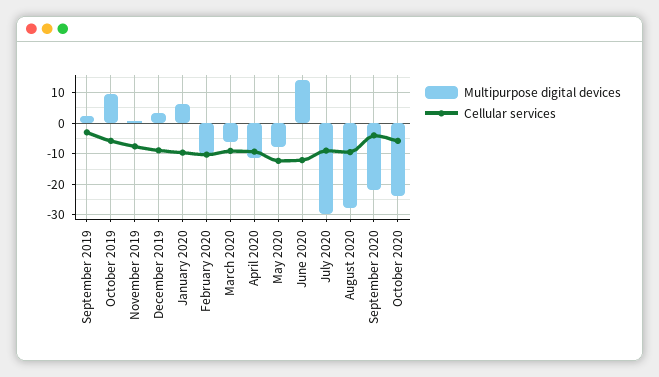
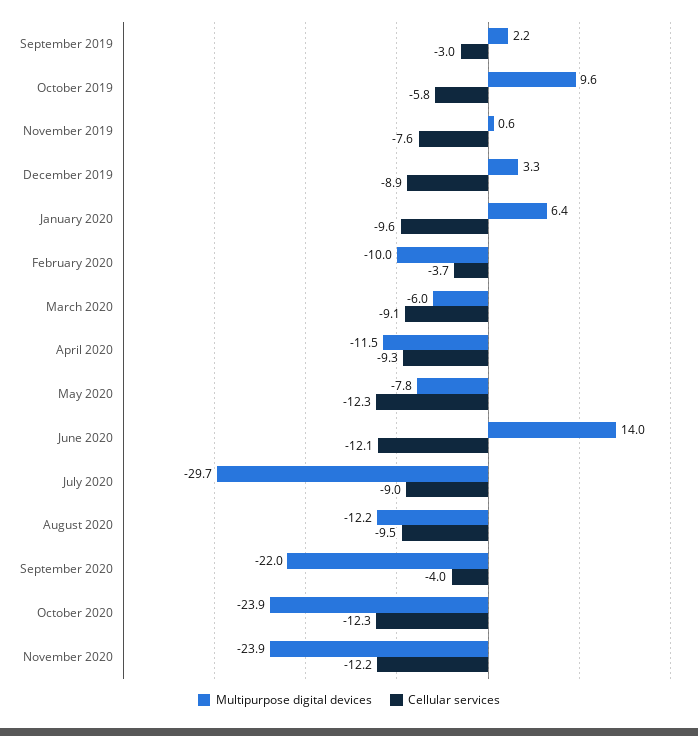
Cellular services, February 2020: -10 -> -3.7
Multipurpose digital devices, August 2020: -28 -> -12.2
Cellular services, October 2020: -6 -> -12.3
Multipurpose digital devices, November 2020: none -> -23.9
Cellular services, November 2020: none -> -12.2

